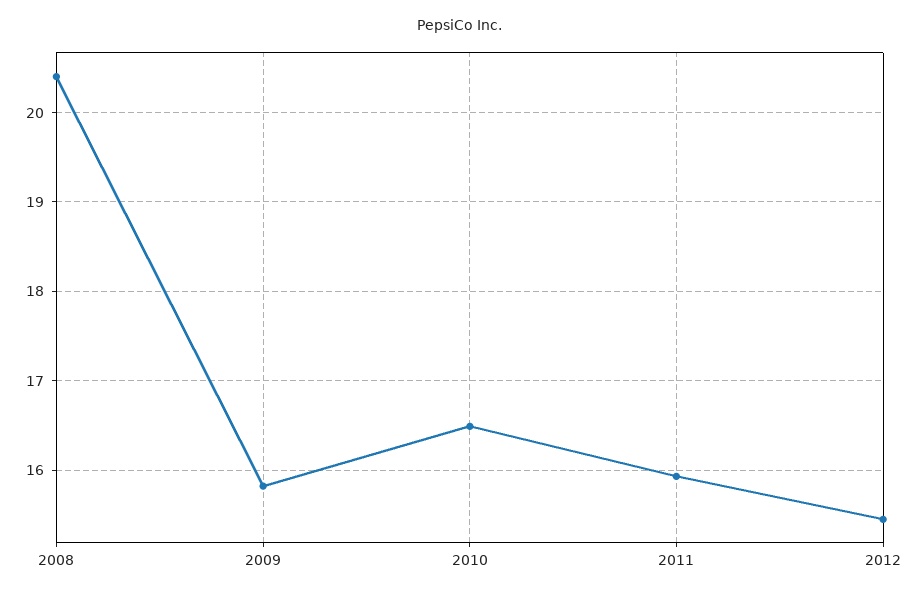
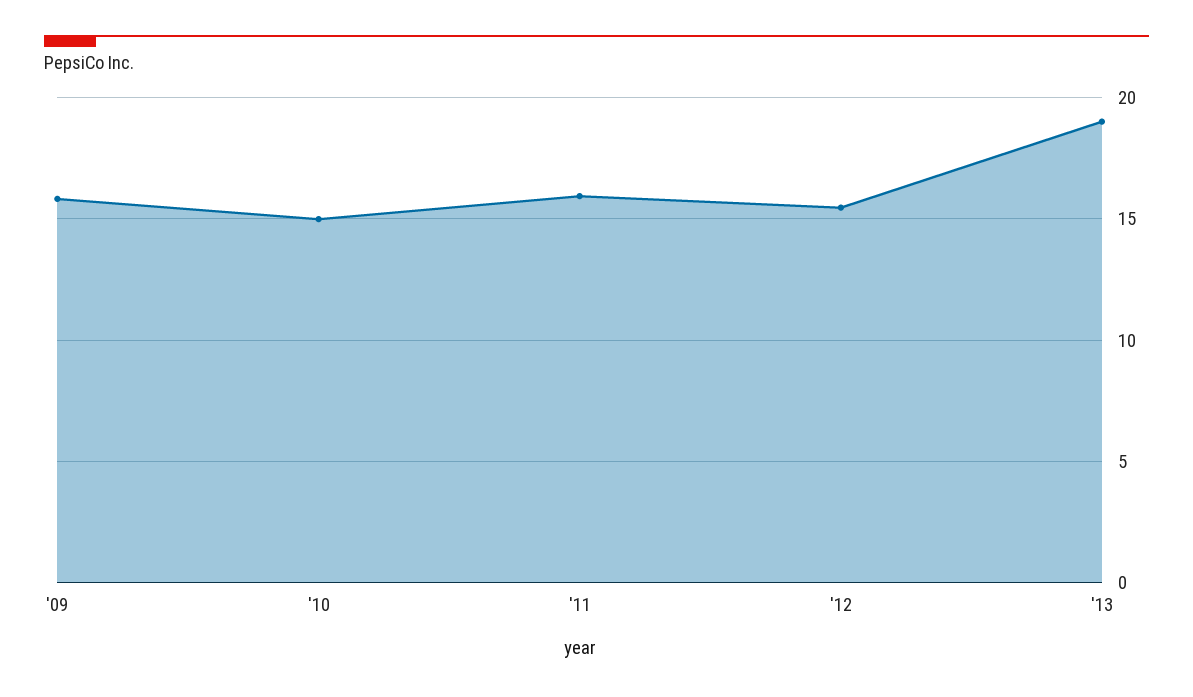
2008: 20.4 -> none
2010: 16.5 -> 15
'13: none -> 19

